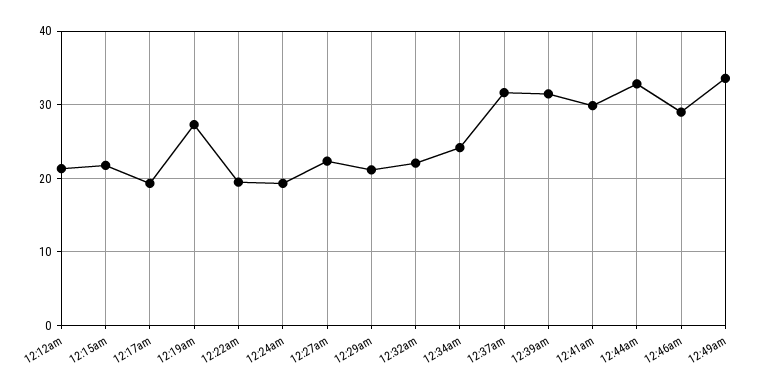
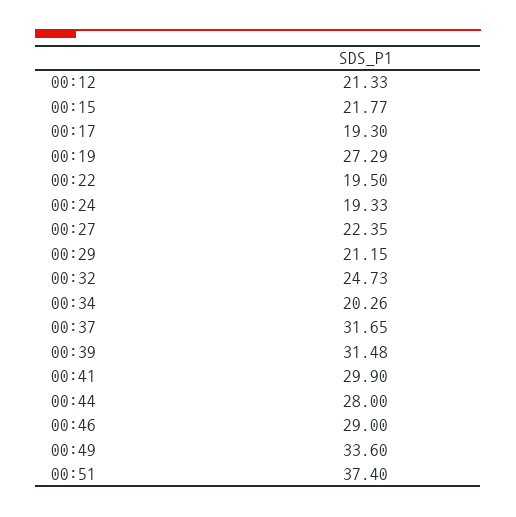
12:32am: 22 -> 24.73
12:34am: 24 -> 20.26
12:44am: 33 -> 28
00:51: none -> 37.4

